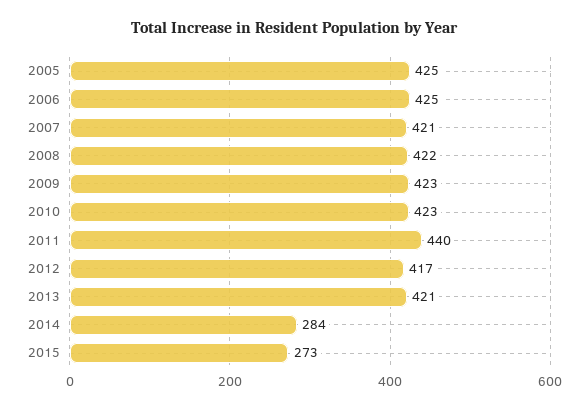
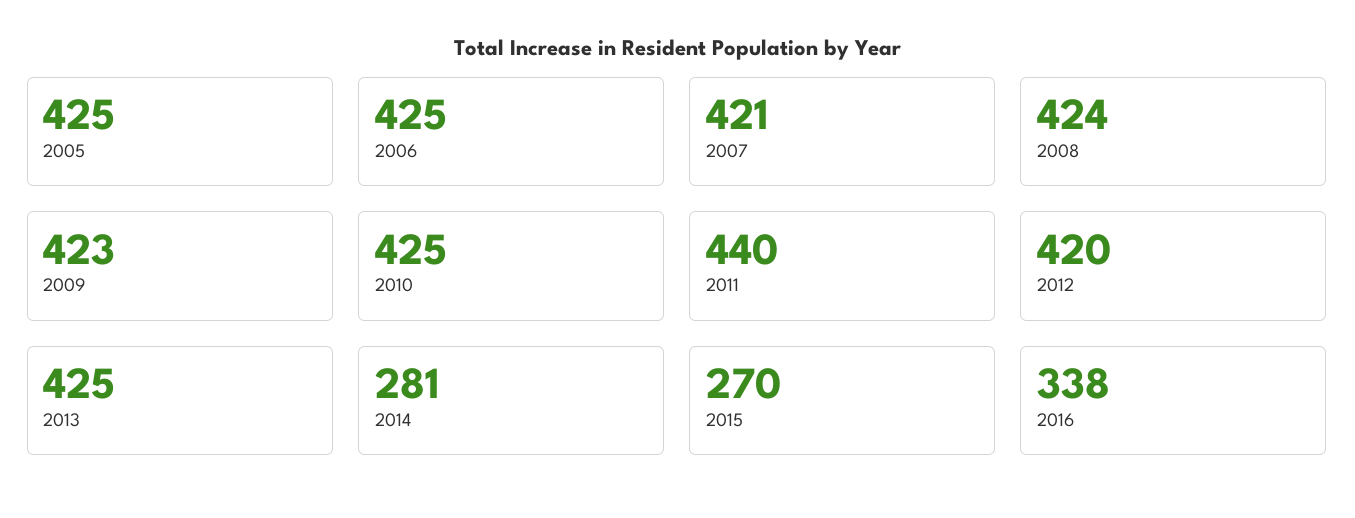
2008: 422 -> 424
2010: 423 -> 425
2012: 417 -> 420
2013: 421 -> 425
2014: 284 -> 281
2015: 273 -> 270
2016: none -> 338

